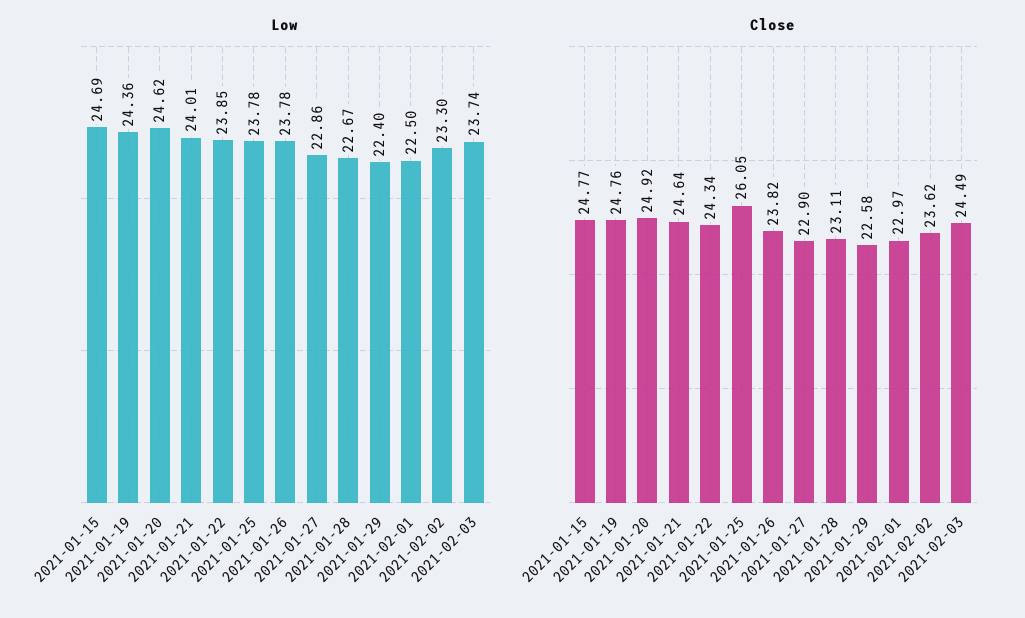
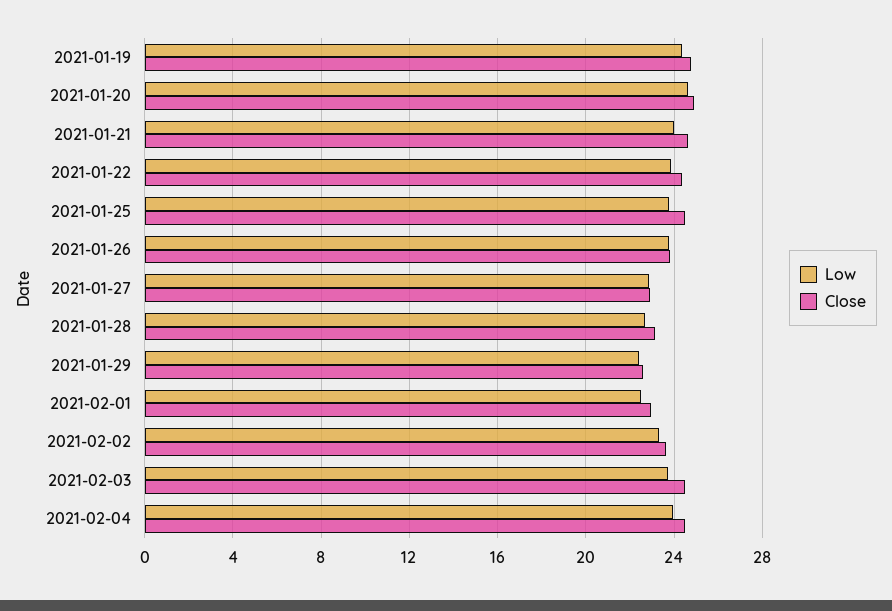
Low, 2021-01-15: 24.69 -> none
Close, 2021-01-15: 24.77 -> none
Close, 2021-01-25: 26.05 -> 24.5
Low, 2021-02-04: none -> 24
Close, 2021-02-04: none -> 24.5

